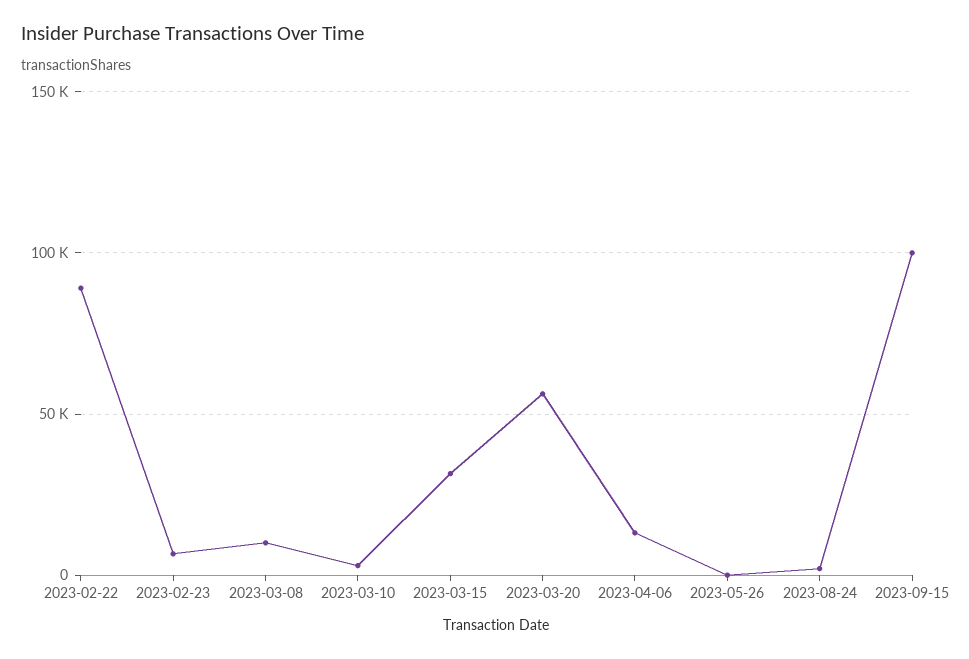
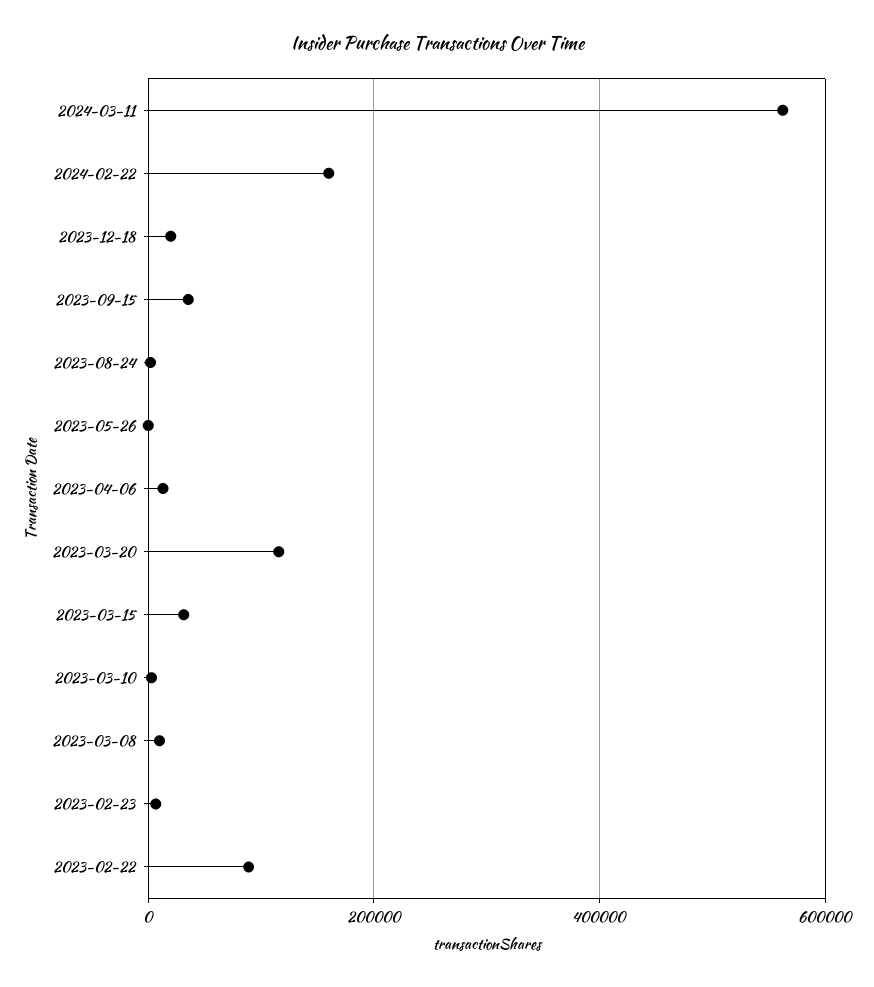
2023-03-20: 55000 -> 120000
2023-09-15: 100000 -> 40000
2024-03-11: none -> 560000
2024-02-22: none -> 160000
2023-12-18: none -> 20000

